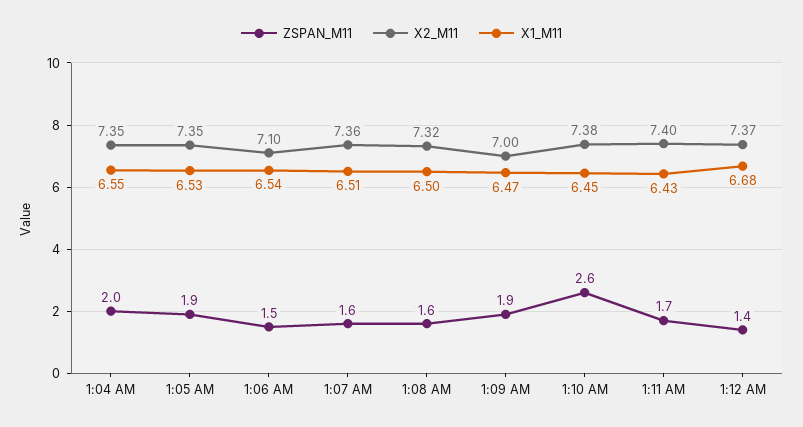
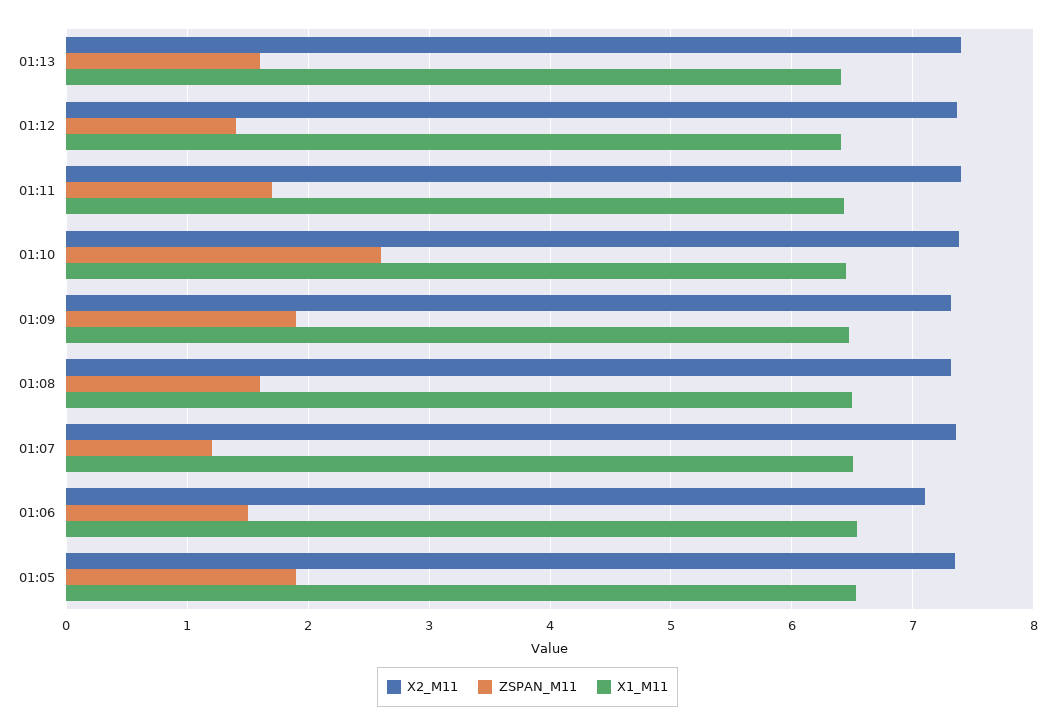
ZSPAN_M11, 1:04 AM: 2 -> none
X2_M11, 1:04 AM: 7.35 -> none
X1_M11, 1:04 AM: 6.55 -> none
ZSPAN_M11, 1:07 AM: 1.6 -> 1.2
X2_M11, 1:09 AM: 7 -> 7.3
X1_M11, 1:12 AM: 6.68 -> 6.4
X2_M11, 01:13: none -> 7.4
ZSPAN_M11, 01:13: none -> 1.6
X1_M11, 01:13: none -> 6.4

